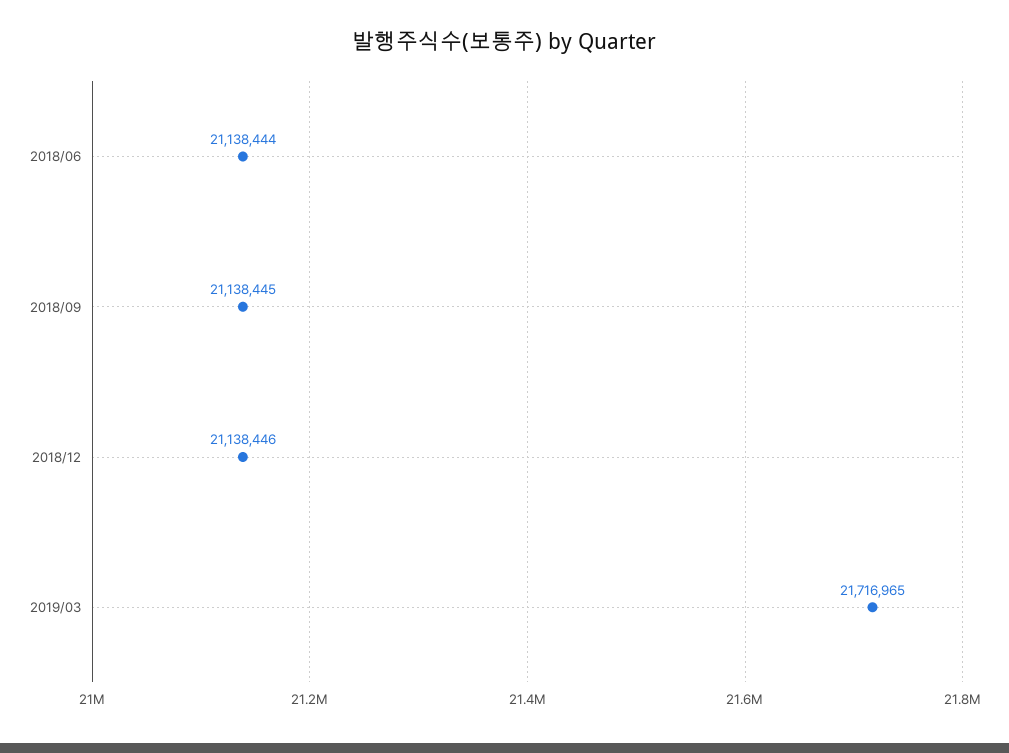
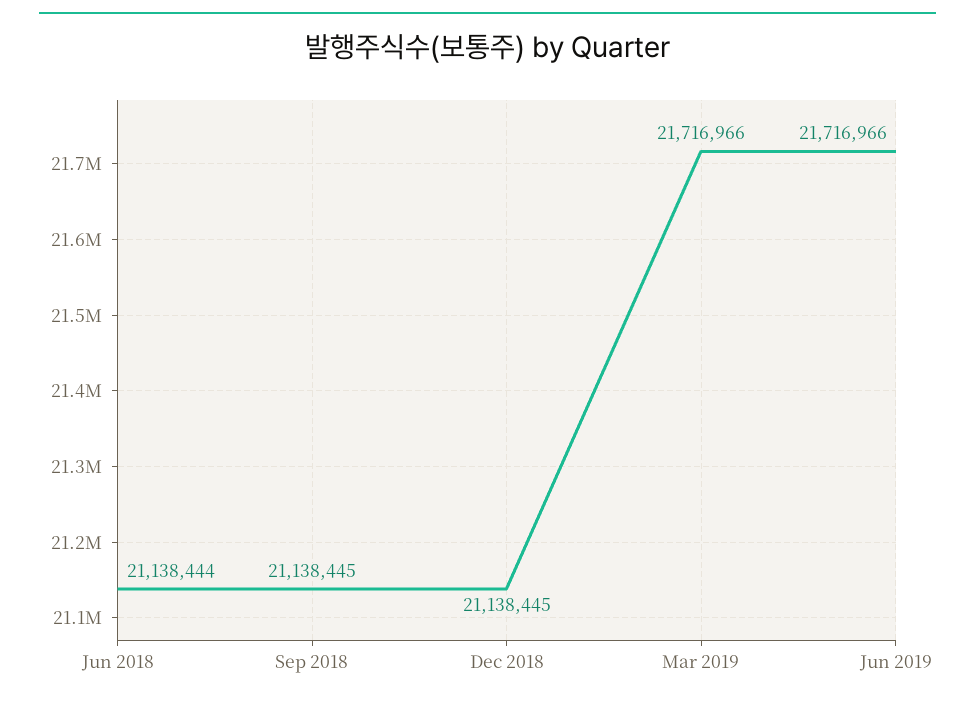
2018/12: 21138446 -> 21138445
2019/03: 21716965 -> 21716966
Jun 2019: none -> 21716966

